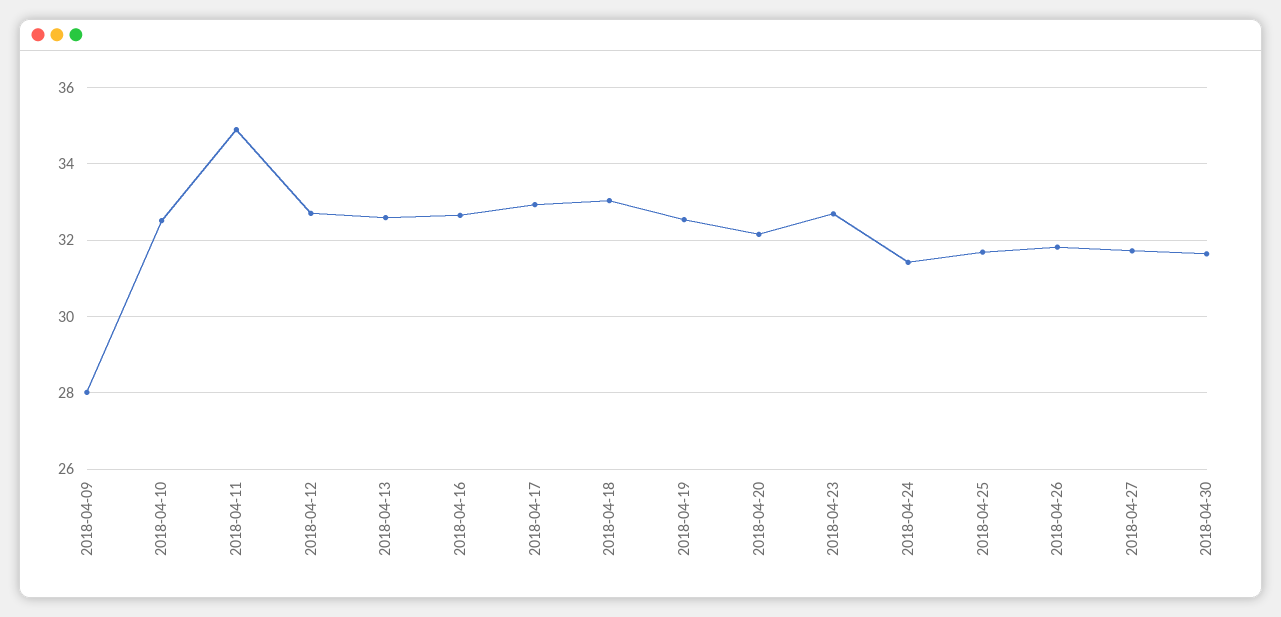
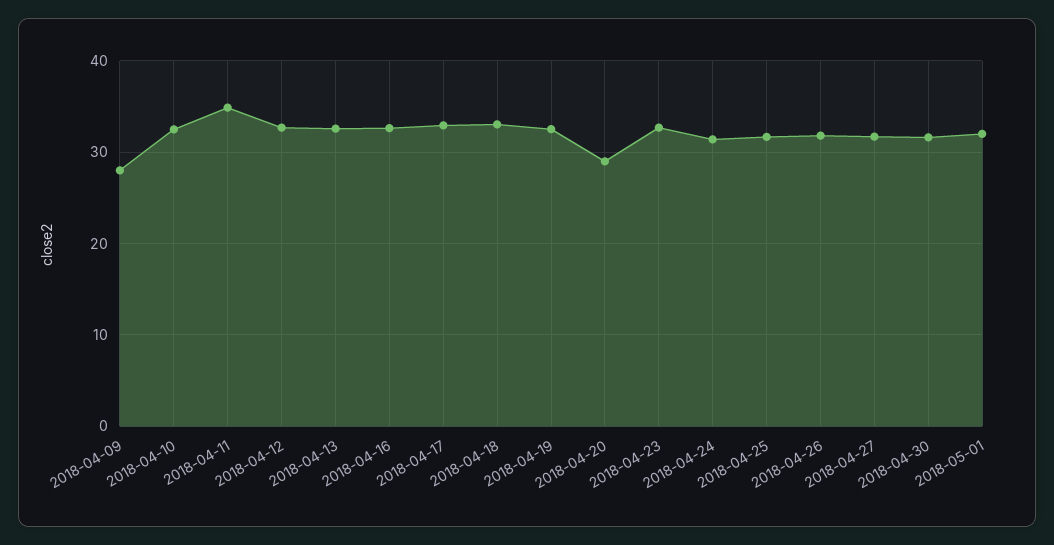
2018-04-20: 32.2 -> 29
2018-05-01: none -> 32

